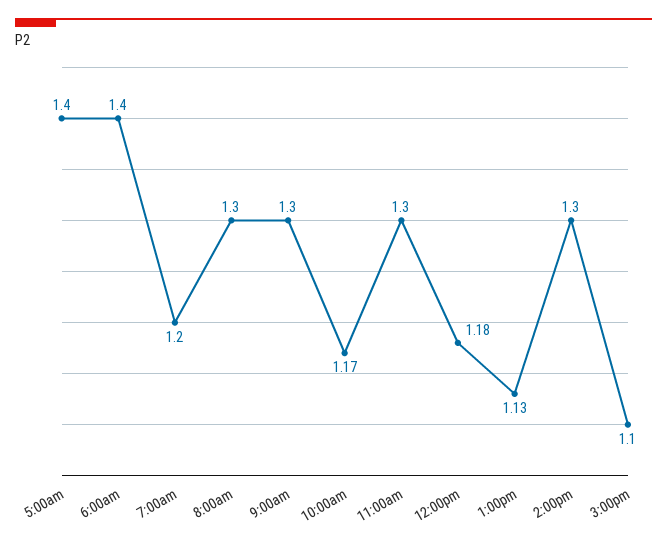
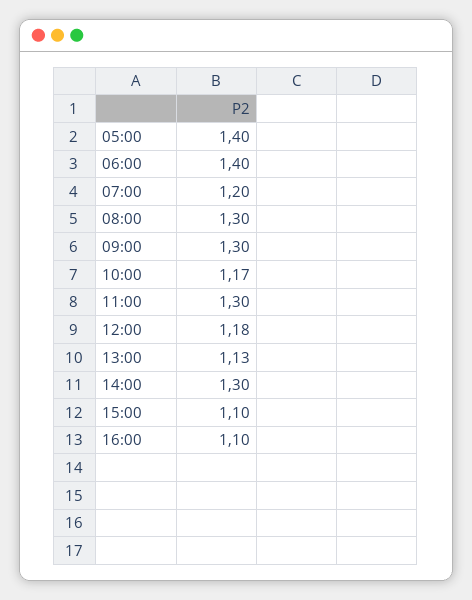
16:00: none -> 1.1

